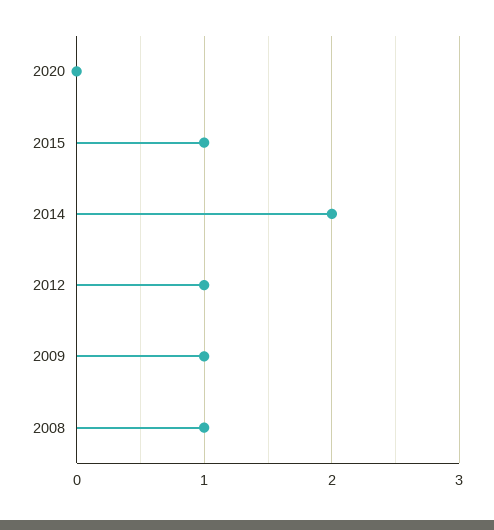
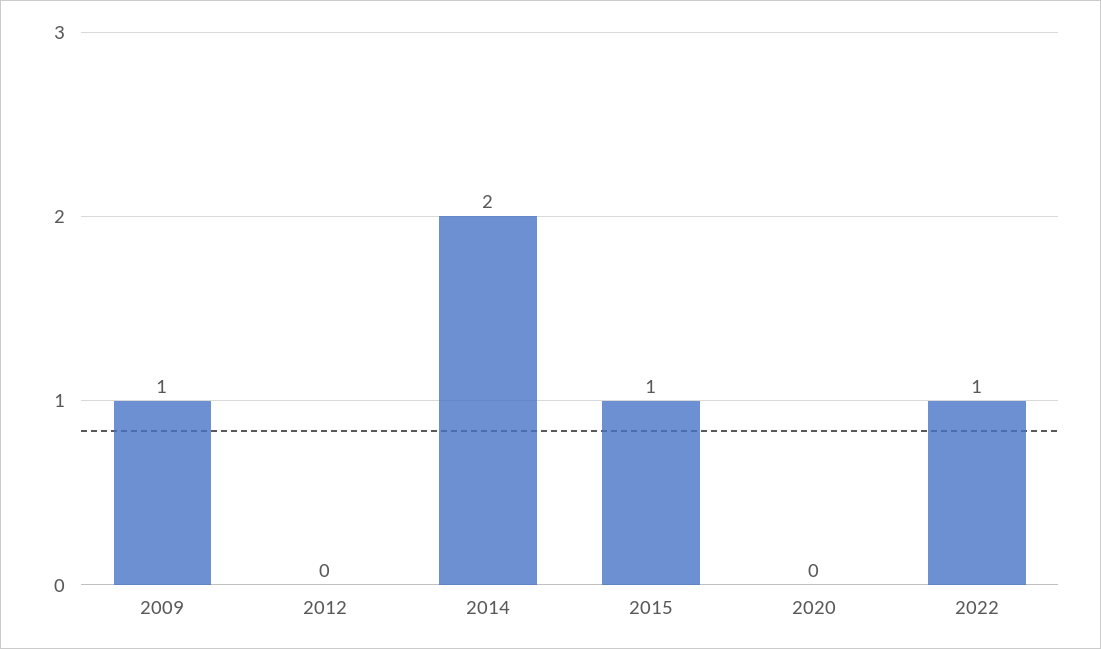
2012: 1 -> 0
2008: 1 -> none
2022: none -> 1

